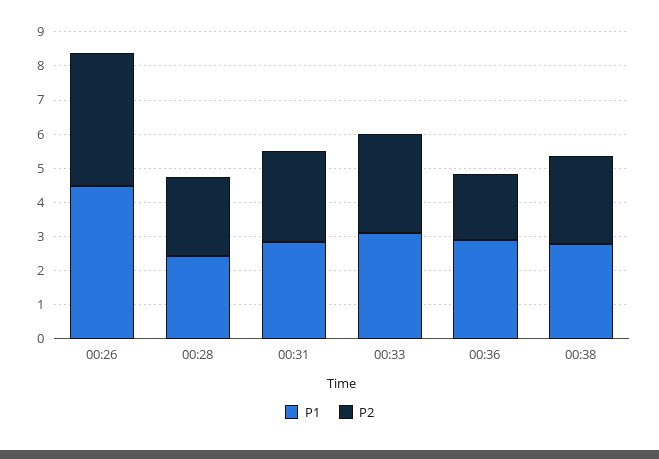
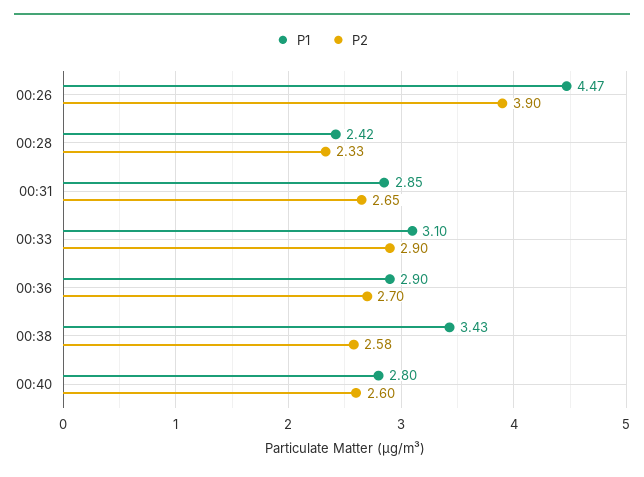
P2, 00:36: 2 -> 2.7
P1, 00:38: 2.75 -> 3.43
P1, 00:40: none -> 2.8
P2, 00:40: none -> 2.6

